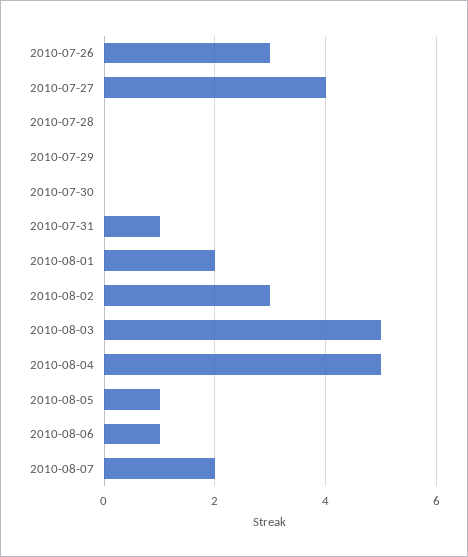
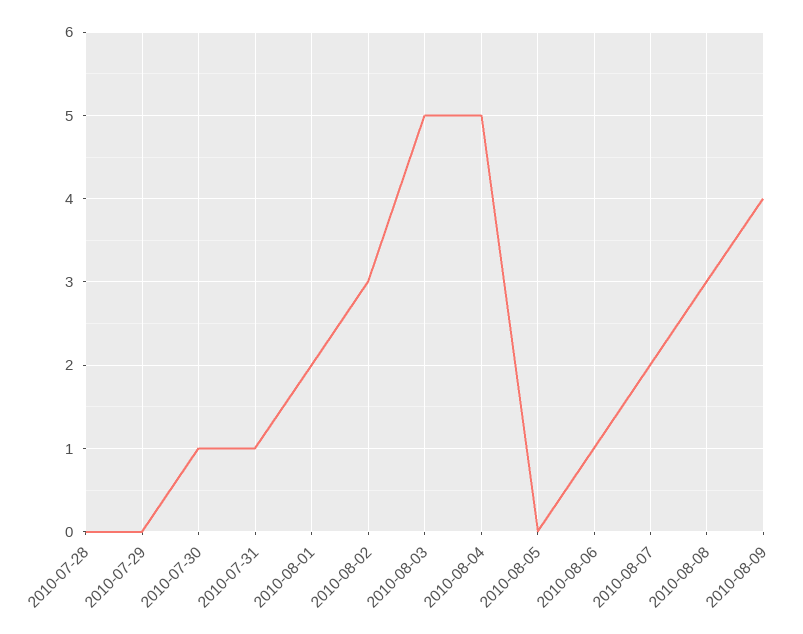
2010-07-26: 3 -> none
2010-07-27: 4 -> none
2010-07-30: 0 -> 1
2010-08-05: 1 -> 0
2010-08-08: none -> 3
2010-08-09: none -> 4

